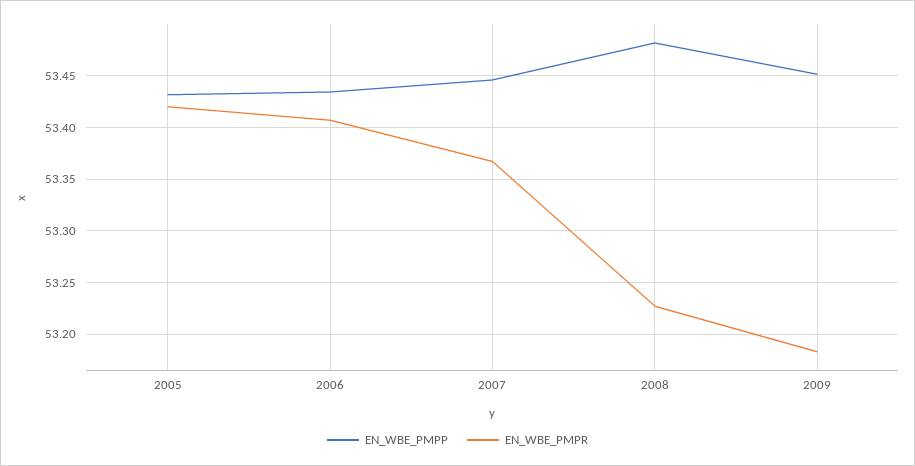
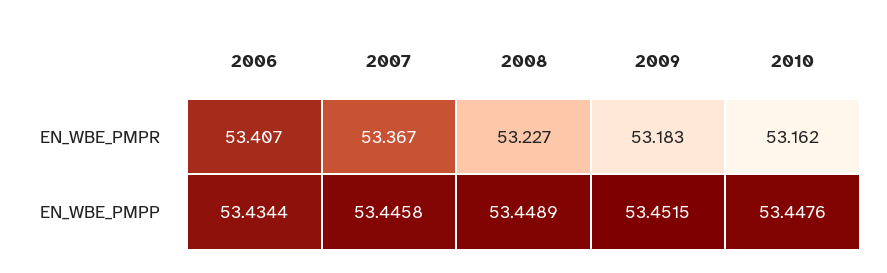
EN_WBE_PMPP, 2005: 53.43 -> none
EN_WBE_PMPR, 2005: 53.42 -> none
EN_WBE_PMPP, 2008: 53.48 -> 53.4489
EN_WBE_PMPR, 2010: none -> 53.162
EN_WBE_PMPP, 2010: none -> 53.4476

